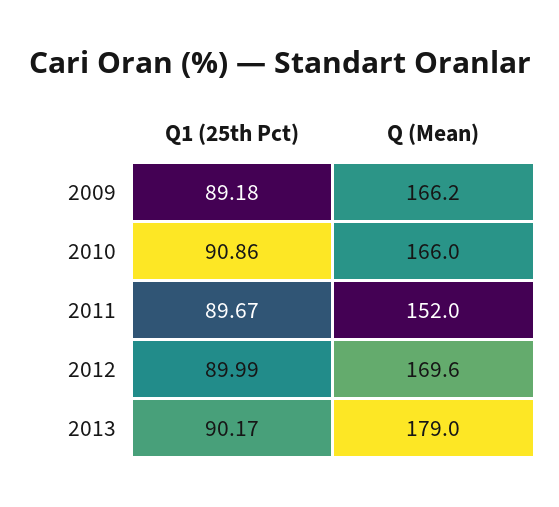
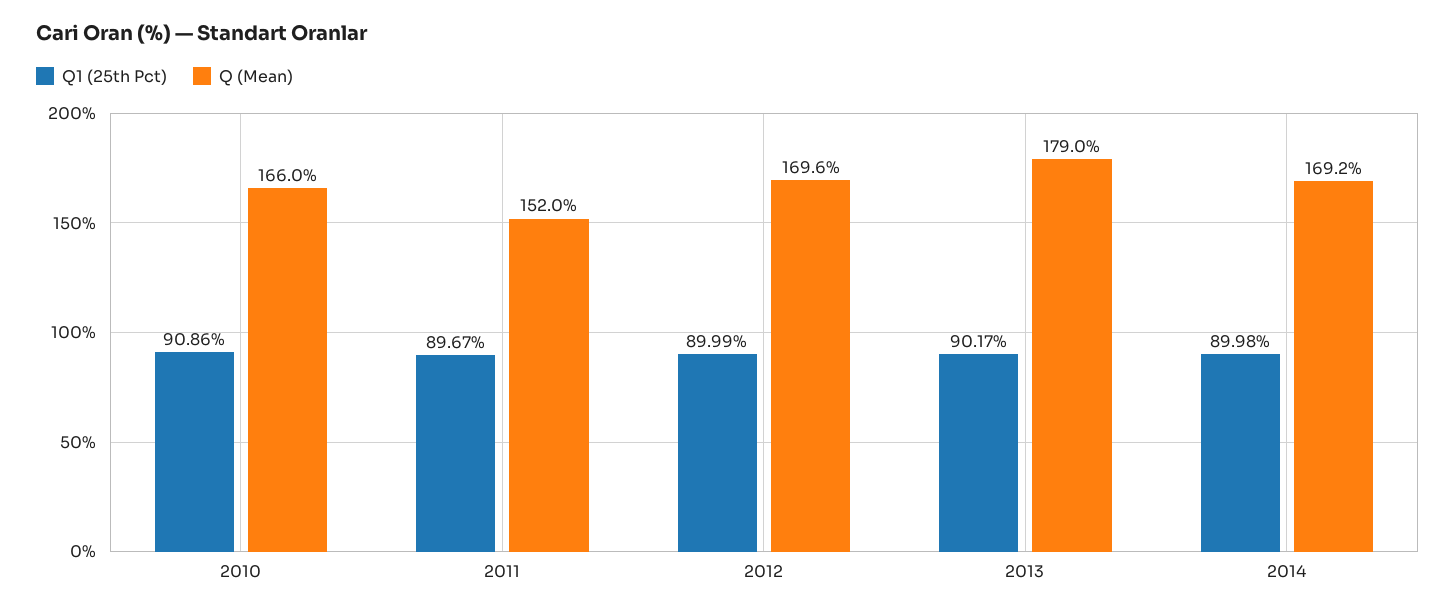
Q1 (25th Pct), 2009: 89.18 -> none
Q (Mean), 2009: 166.2 -> none
Q1 (25th Pct), 2014: none -> 89.98
Q (Mean), 2014: none -> 169.2

